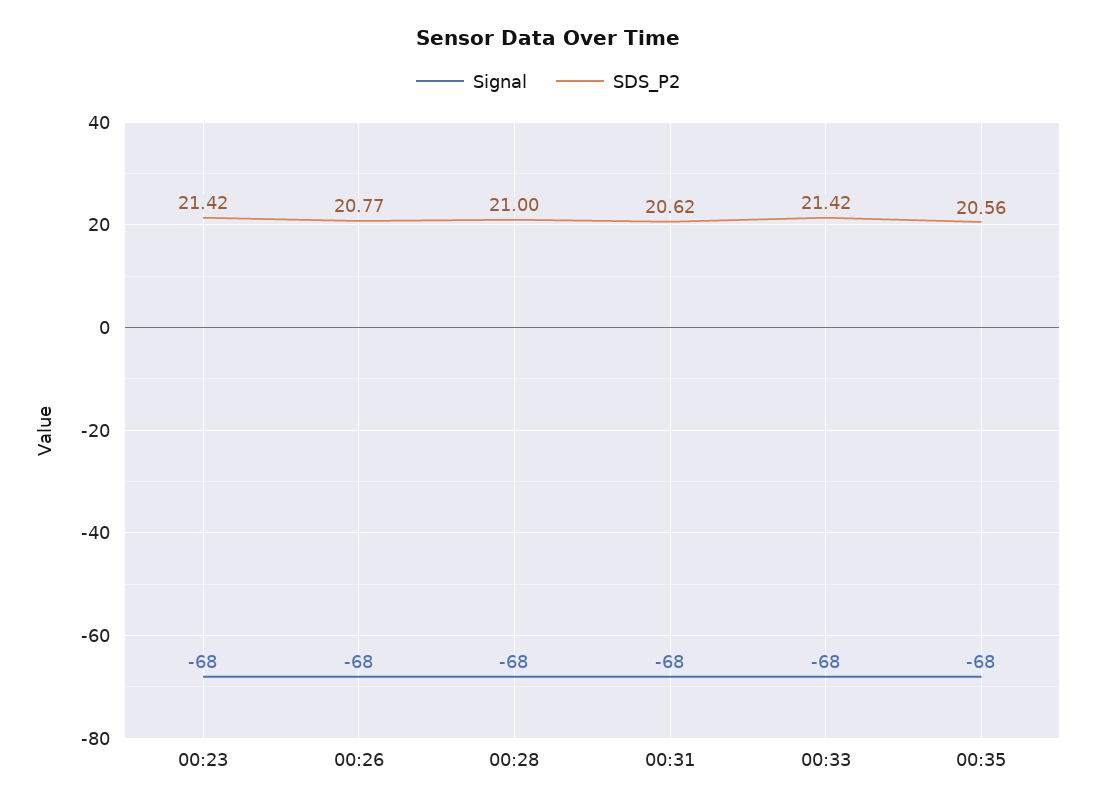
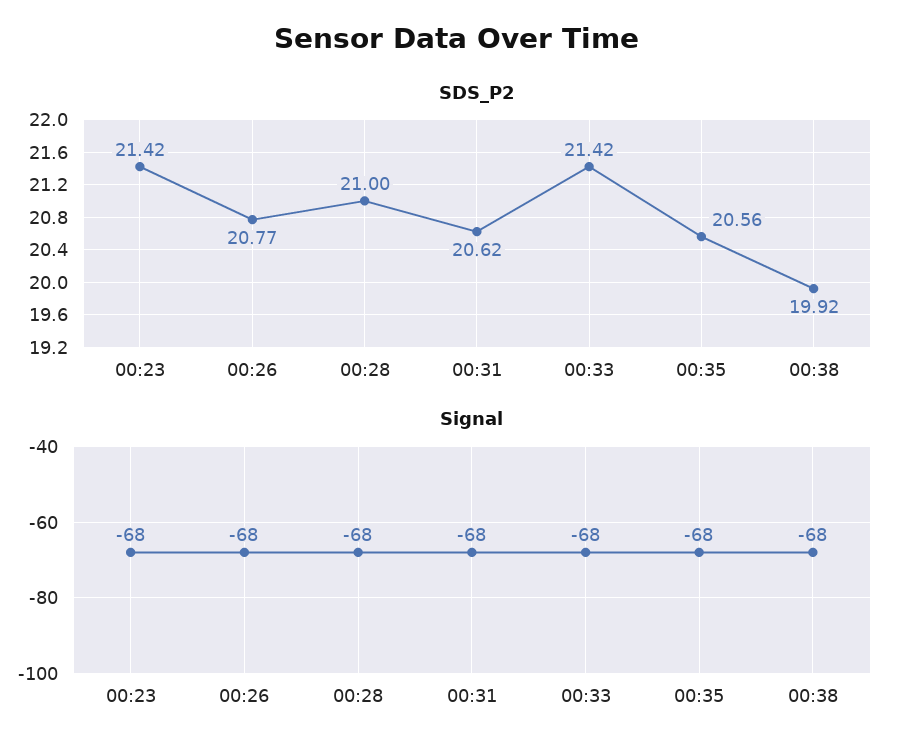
SDS_P2, 00:38: none -> 19.92
Signal, 00:38: none -> -68

